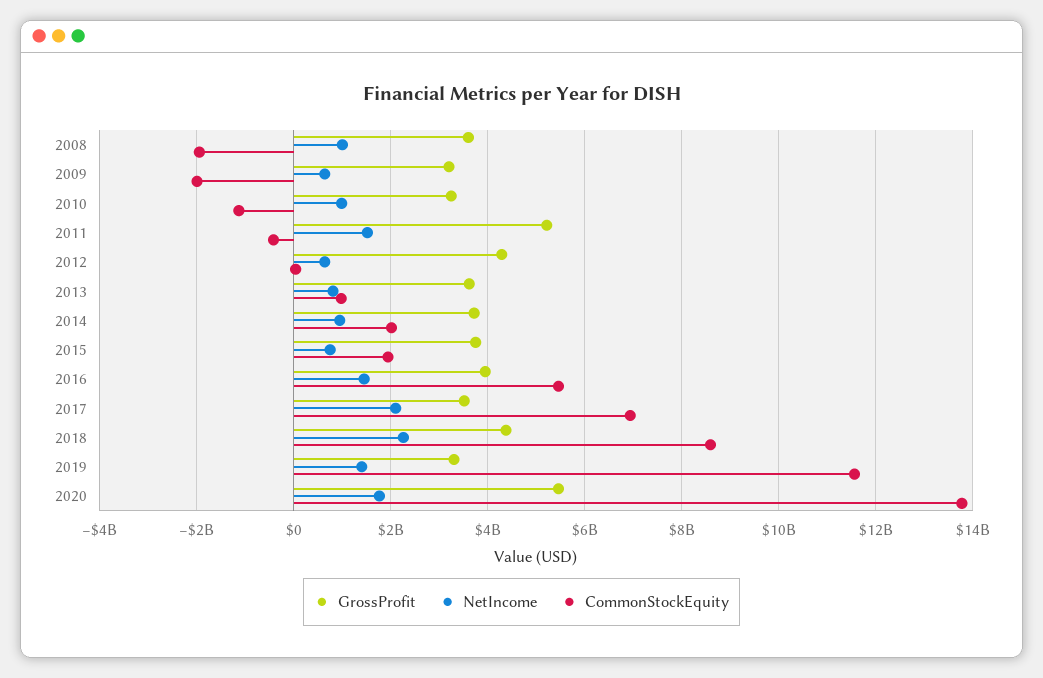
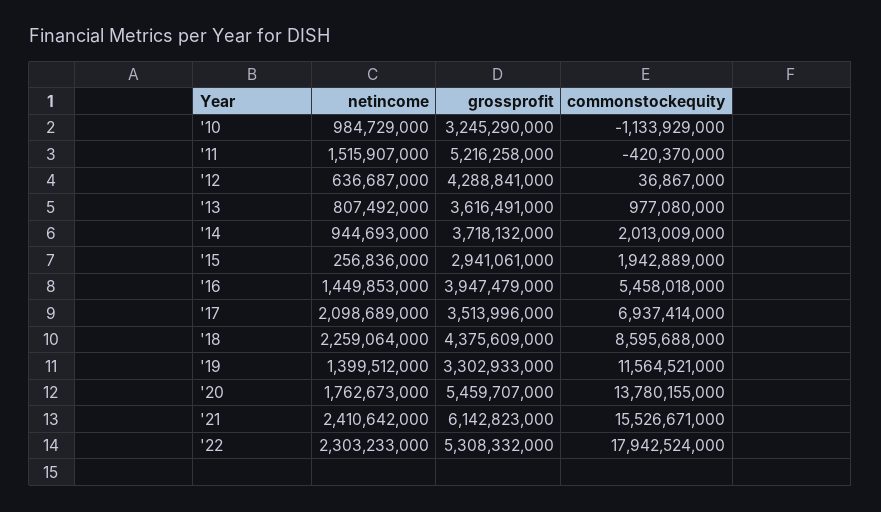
GrossProfit, 2008: 3600000000 -> none
NetIncome, 2008: 1000000000 -> none
CommonStockEquity, 2008: -2000000000 -> none
GrossProfit, 2009: 3200000000 -> none
NetIncome, 2009: 600000000 -> none
CommonStockEquity, 2009: -2000000000 -> none
GrossProfit, 2015: 3800000000 -> 2941061000
NetIncome, 2015: 800000000 -> 256836000
NetIncome, '21: none -> 2410642000
GrossProfit, '21: none -> 6142823000
CommonStockEquity, '21: none -> 15526671000
NetIncome, '22: none -> 2303233000
GrossProfit, '22: none -> 5308332000
CommonStockEquity, '22: none -> 17942524000

